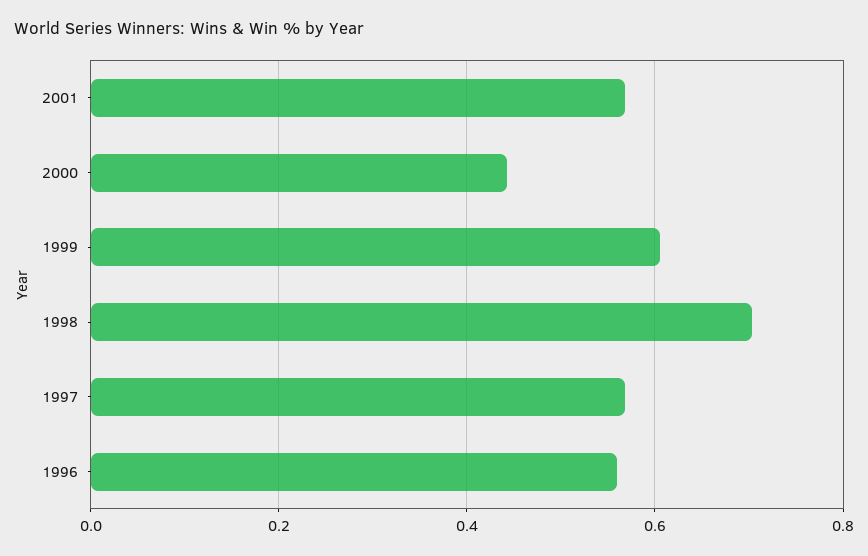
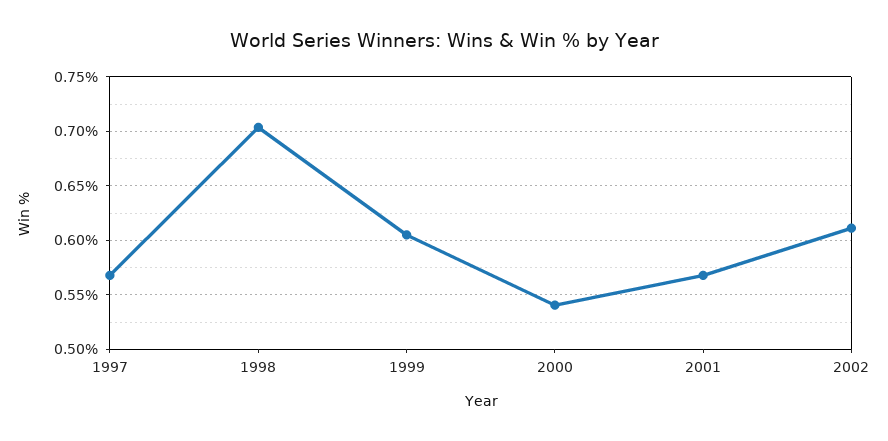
2000: 0.44 -> 0.54
1996: 0.56 -> none
2002: none -> 0.61

